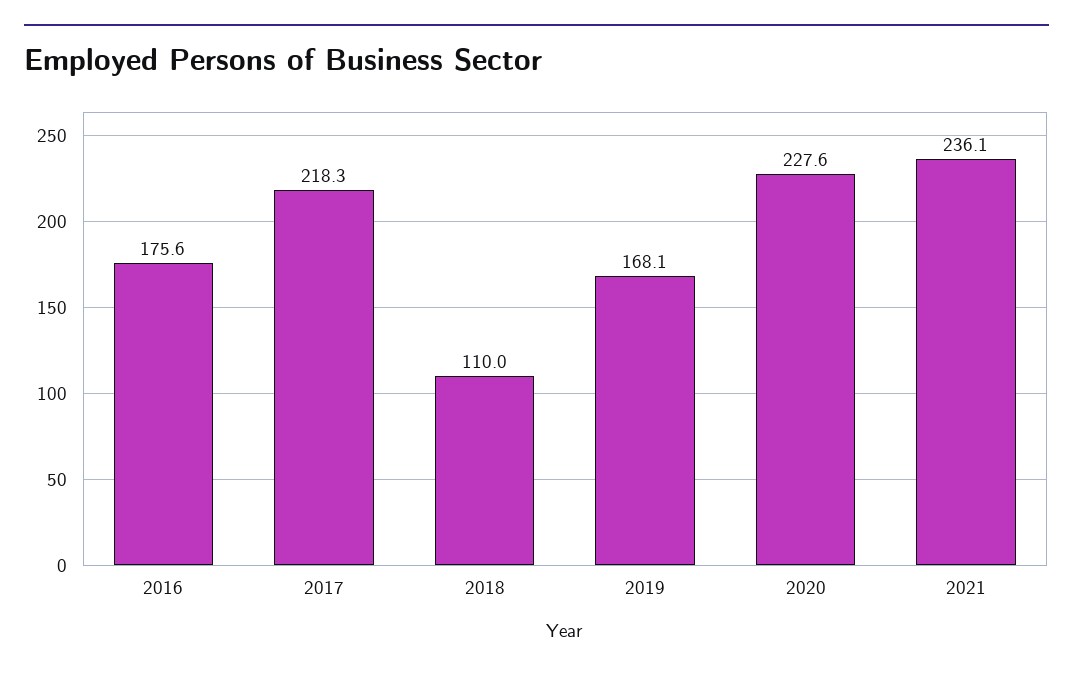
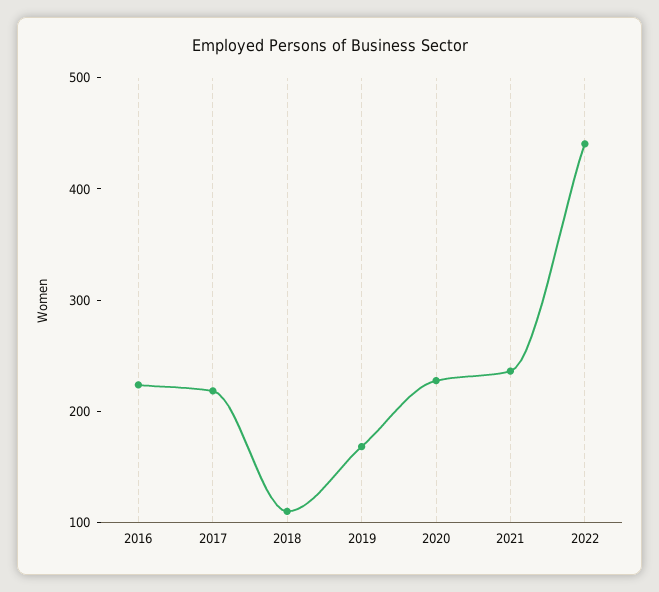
2016: 175.6 -> 220
2022: none -> 440

